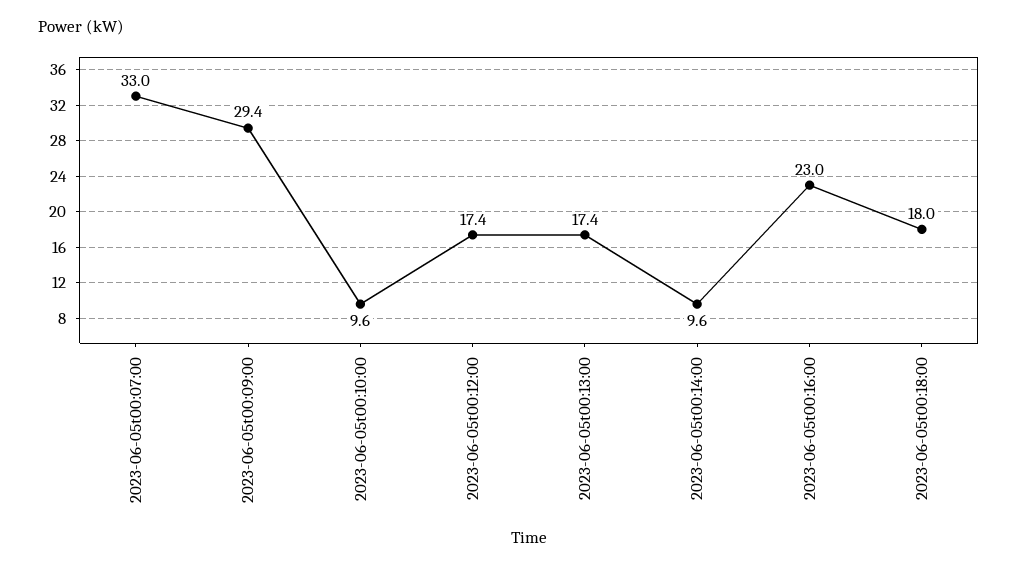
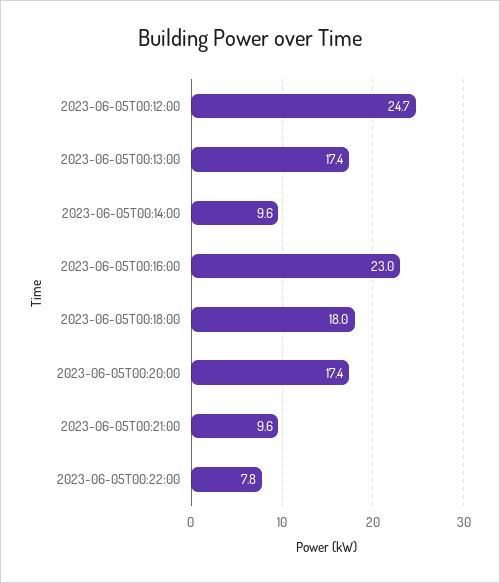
2023-06-05t00:07:00: 33 -> none
2023-06-05t00:09:00: 29.4 -> none
2023-06-05t00:10:00: 9.6 -> none
2023-06-05t00:12:00: 17.4 -> 24.7
2023-06-05T00:20:00: none -> 17.4
2023-06-05T00:21:00: none -> 9.6
2023-06-05T00:22:00: none -> 7.8

